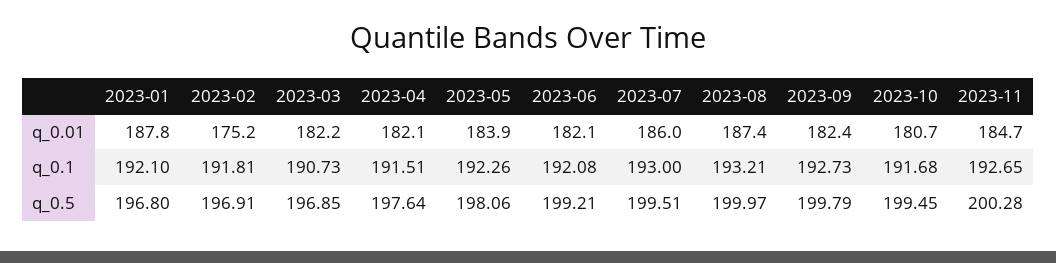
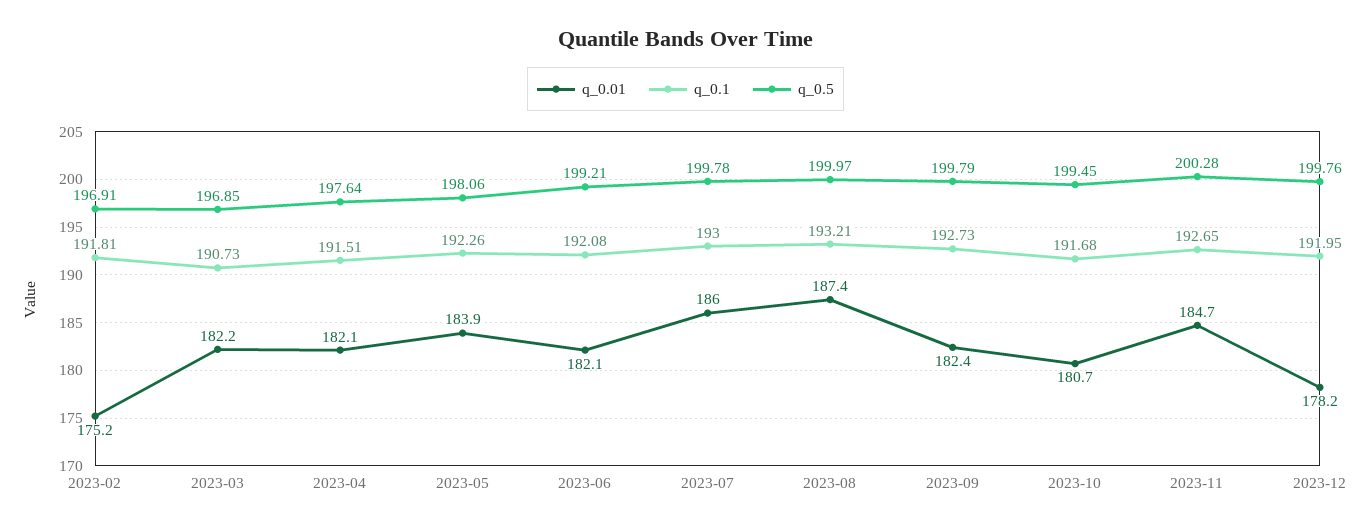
q_0.01, 2023-01: 187.8 -> none
q_0.1, 2023-01: 192.1 -> none
q_0.5, 2023-01: 196.8 -> none
q_0.5, 2023-07: 199.51 -> 199.78
q_0.01, 2023-12: none -> 178.2
q_0.1, 2023-12: none -> 191.95
q_0.5, 2023-12: none -> 199.76

